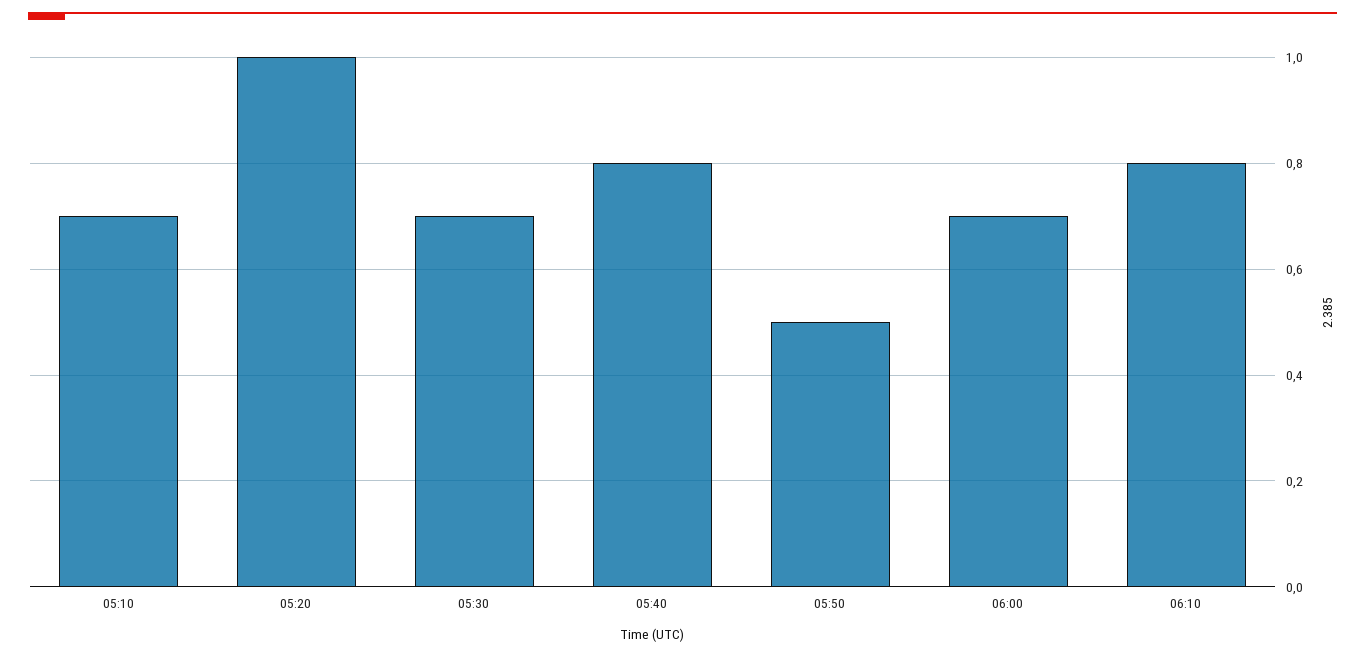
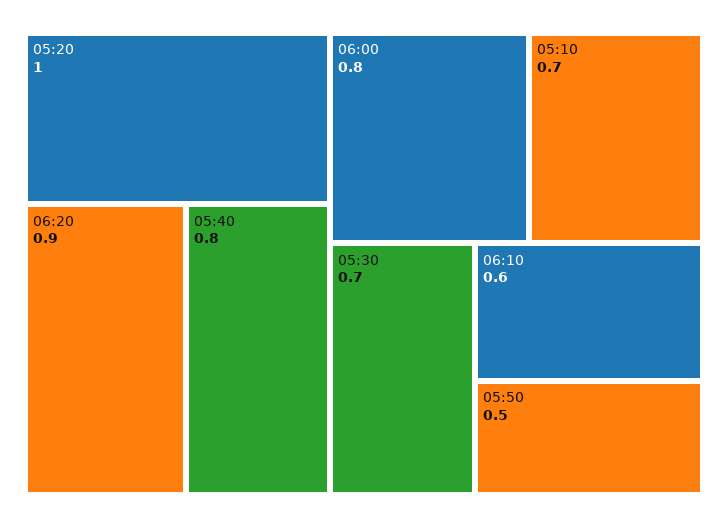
06:00: 0.7 -> 0.8
06:10: 0.8 -> 0.6
06:20: none -> 0.9

